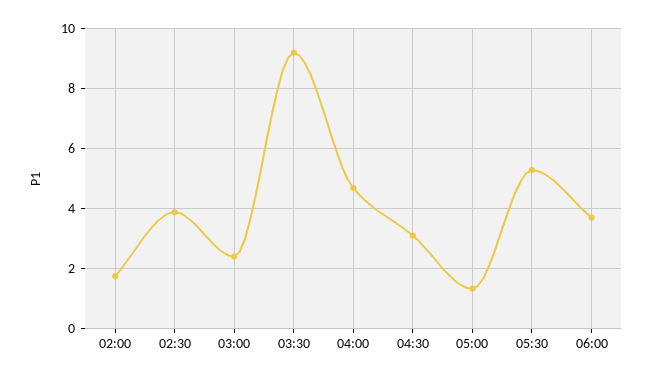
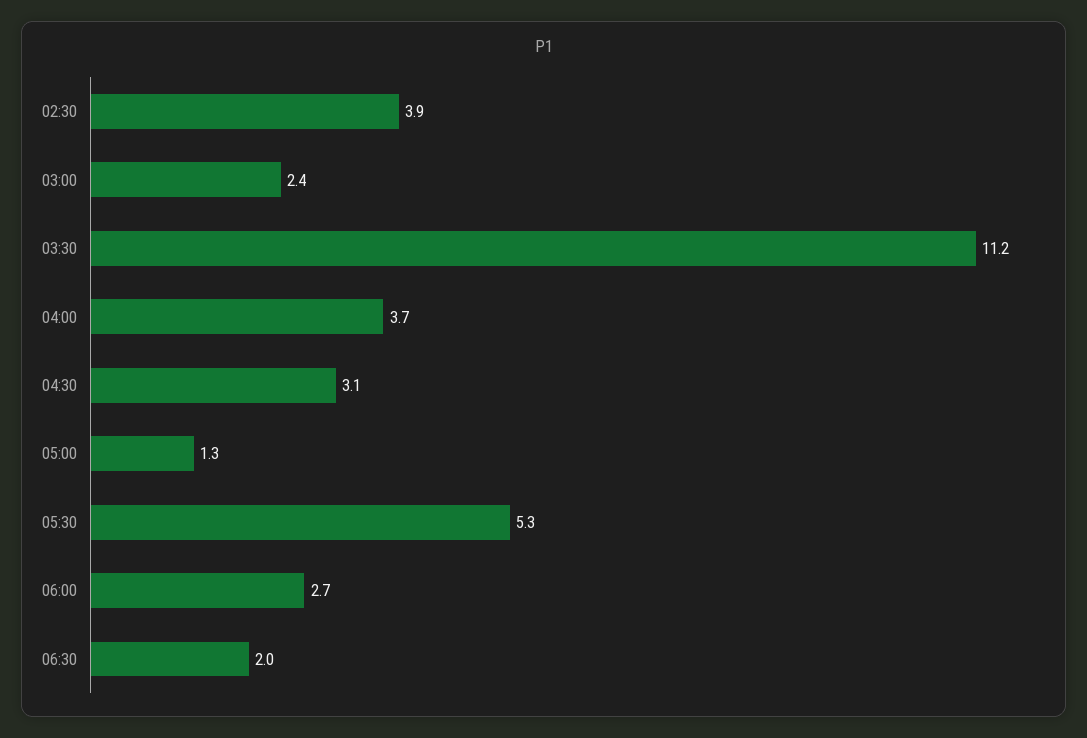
02:00: 1.75 -> none
03:30: 9.25 -> 11.2
04:00: 4.75 -> 3.7
06:00: 3.75 -> 2.7
06:30: none -> 2

